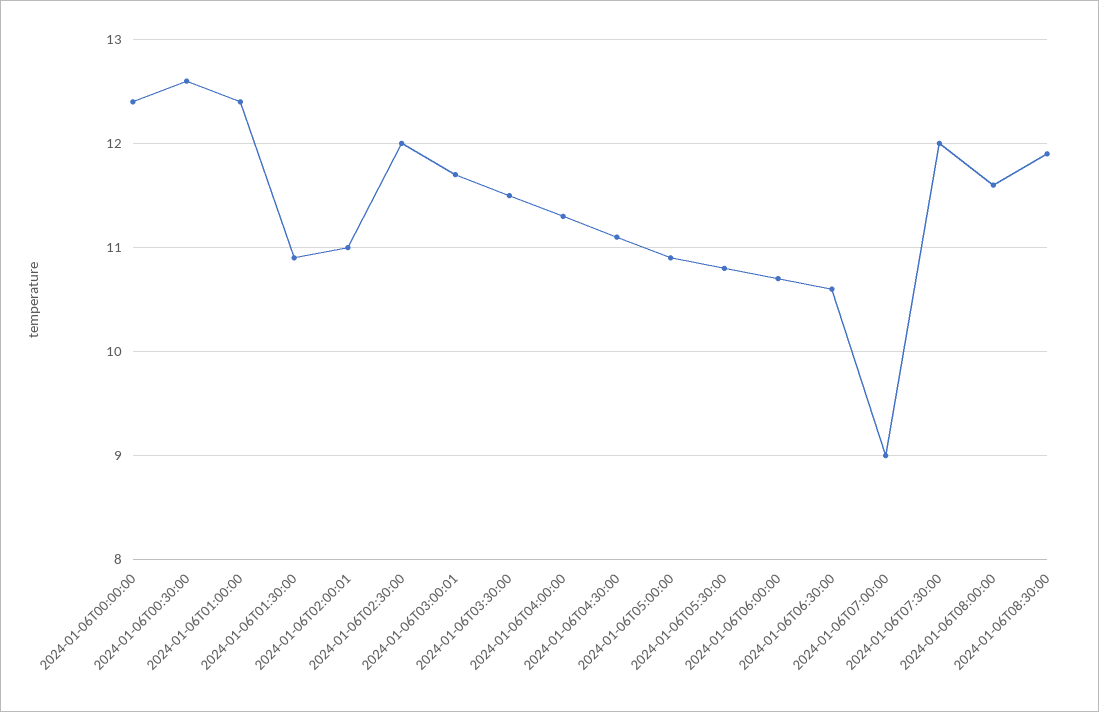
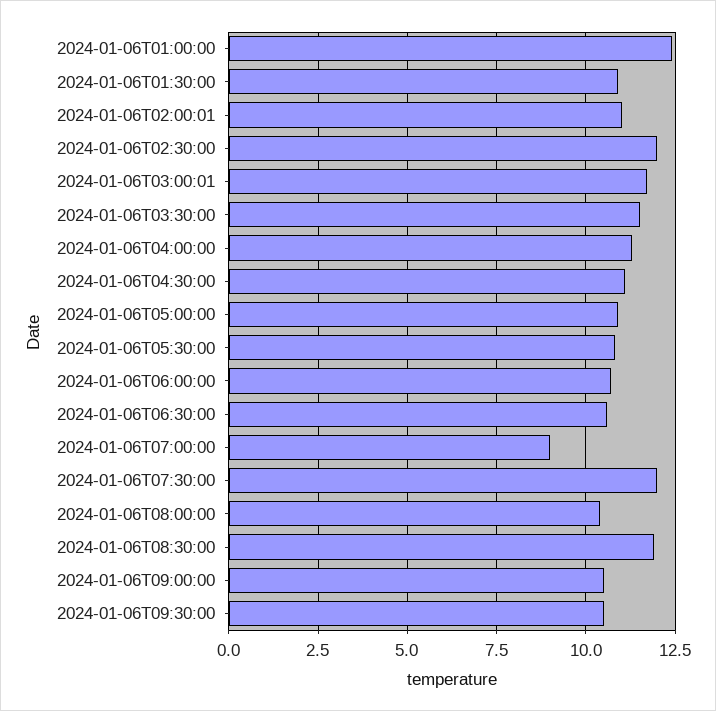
2024-01-06T00:00:00: 12.4 -> none
2024-01-06T00:30:00: 12.6 -> none
2024-01-06T08:00:00: 11.6 -> 10.5
2024-01-06T09:00:00: none -> 10.5
2024-01-06T09:30:00: none -> 10.5

